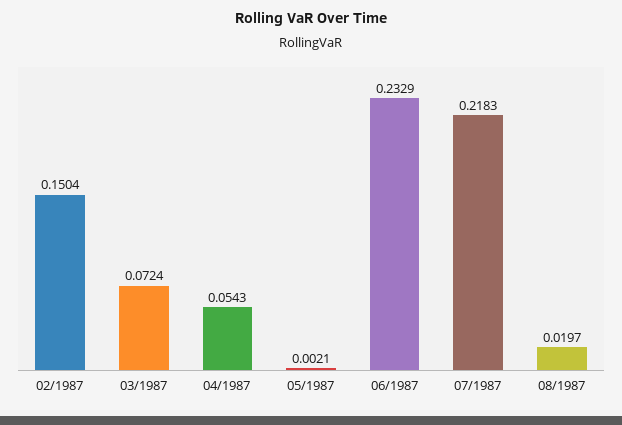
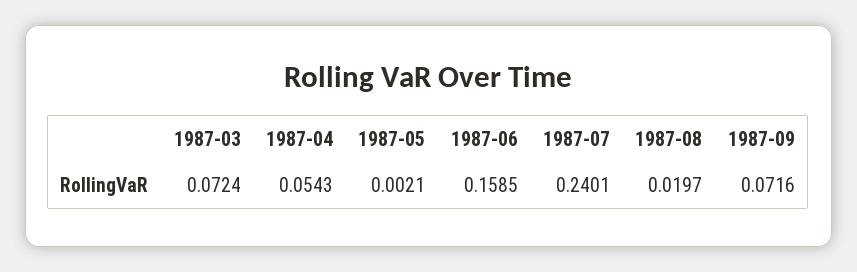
02/1987: 0.1504 -> none
06/1987: 0.2329 -> 0.1585
07/1987: 0.2183 -> 0.2401
1987-09: none -> 0.0716

